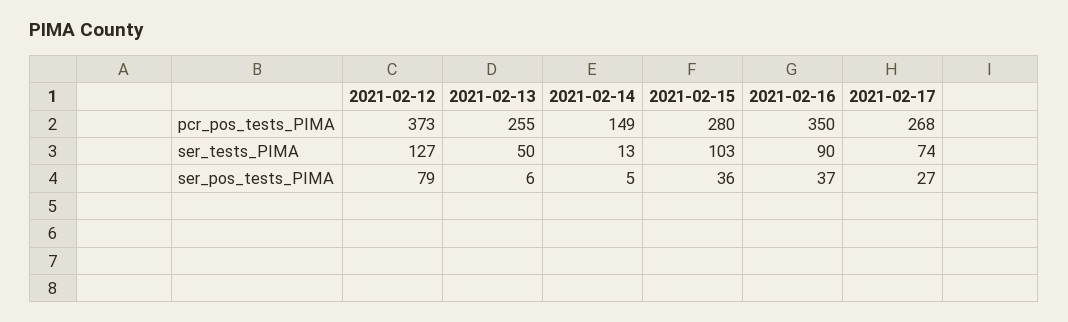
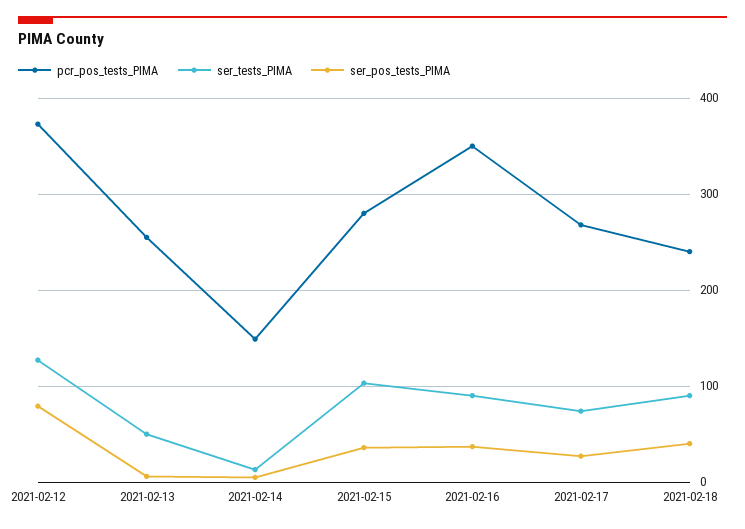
pcr_pos_tests_PIMA, 2021-02-18: none -> 240
ser_tests_PIMA, 2021-02-18: none -> 90
ser_pos_tests_PIMA, 2021-02-18: none -> 40

